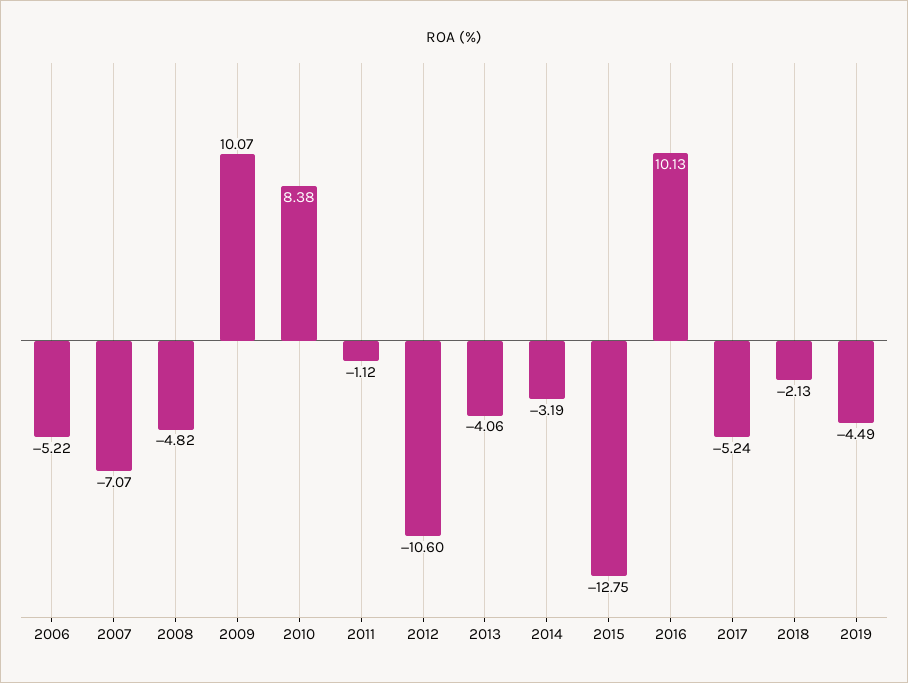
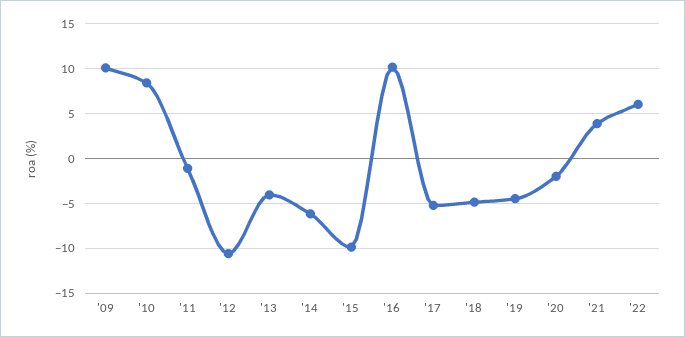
2006: -5.22 -> none
2007: -7.07 -> none
2008: -4.82 -> none
2014: -3.19 -> -6
2015: -12.75 -> -10
2018: -2.13 -> -5
'20: none -> -2
'21: none -> 4
'22: none -> 6

